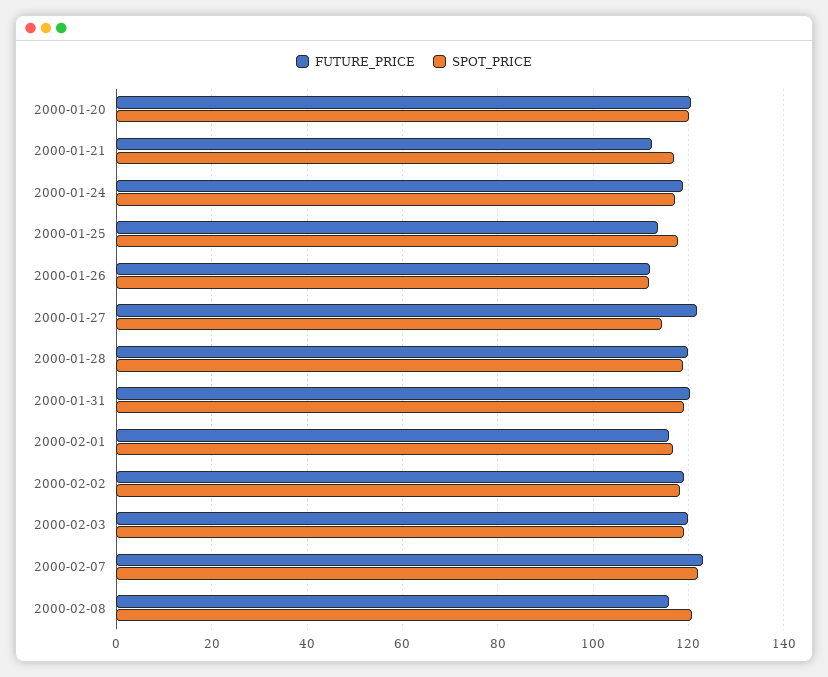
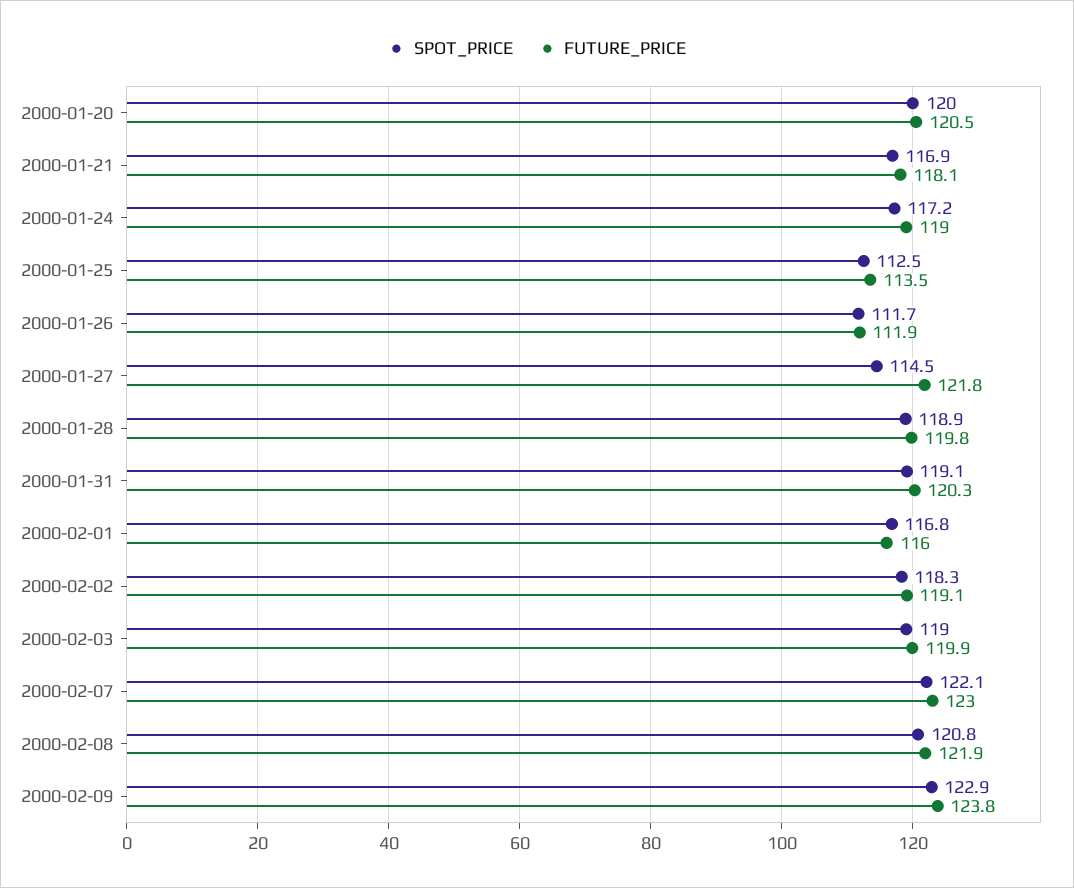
FUTURE_PRICE, 2000-01-21: 112 -> 118.1
SPOT_PRICE, 2000-01-25: 118 -> 112.5
FUTURE_PRICE, 2000-02-08: 116 -> 121.9
SPOT_PRICE, 2000-02-09: none -> 122.9
FUTURE_PRICE, 2000-02-09: none -> 123.8

